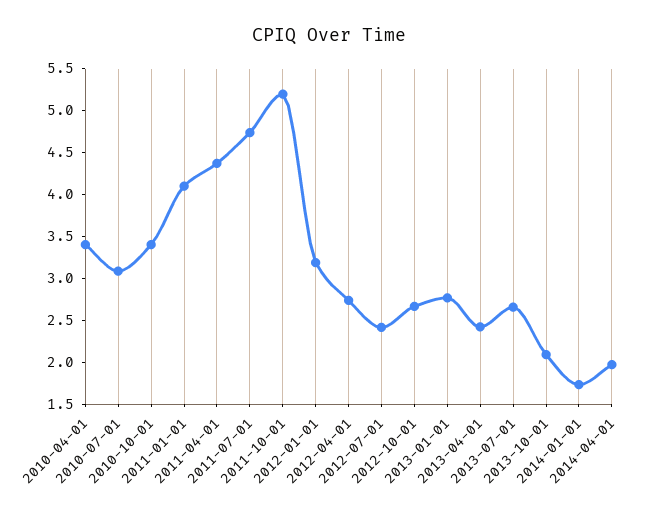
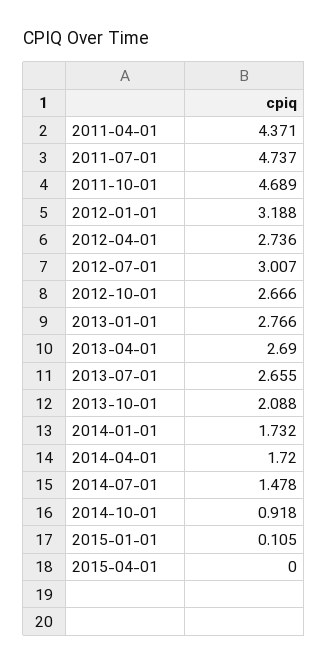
2010-04-01: 3.4 -> none
2010-07-01: 3.1 -> none
2010-10-01: 3.4 -> none
2011-01-01: 4.1 -> none
2011-10-01: 5.2 -> 4.689
2012-07-01: 2.4 -> 3.007
2013-04-01: 2.4 -> 2.69
2014-04-01: 2 -> 1.72
2014-07-01: none -> 1.478
2014-10-01: none -> 0.918
2015-01-01: none -> 0.105
2015-04-01: none -> 0

